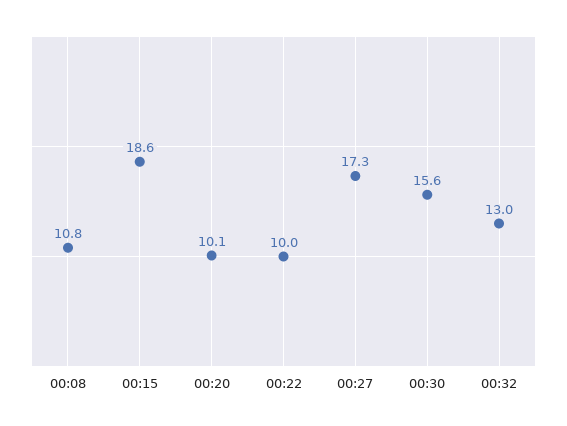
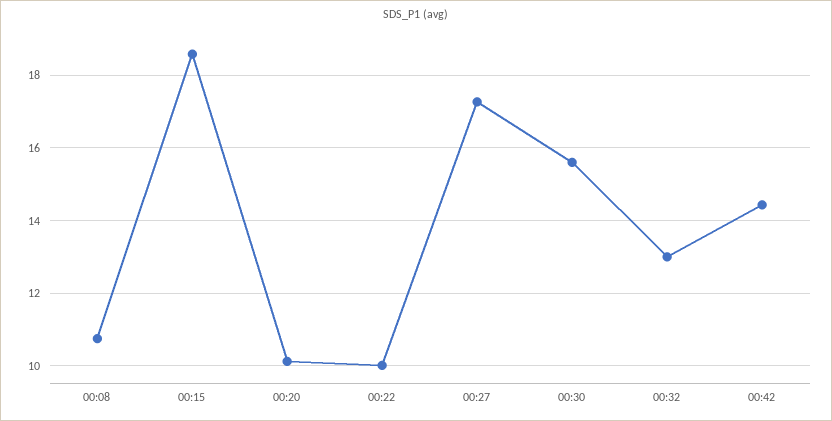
00:42: none -> 14.4

